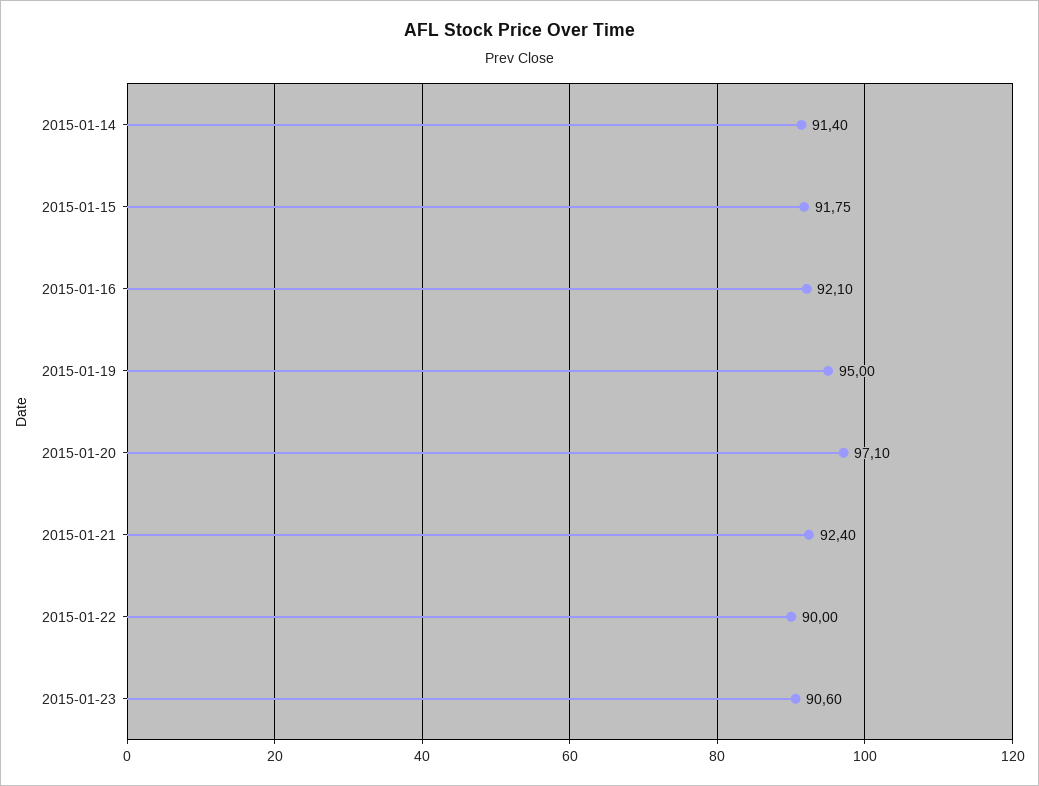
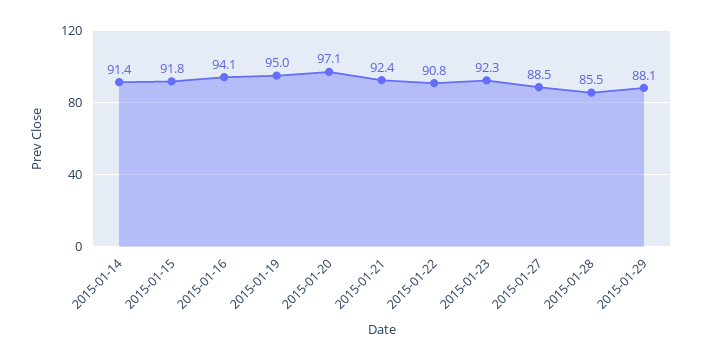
2015-01-16: 92.1 -> 94.1
2015-01-22: 90 -> 90.8
2015-01-23: 90.6 -> 92.3
2015-01-27: none -> 88.5
2015-01-28: none -> 85.5
2015-01-29: none -> 88.1

